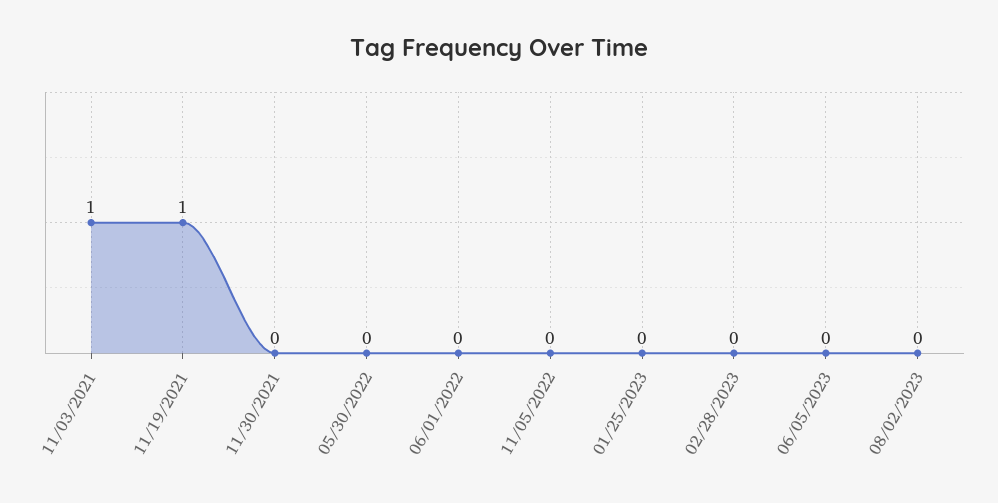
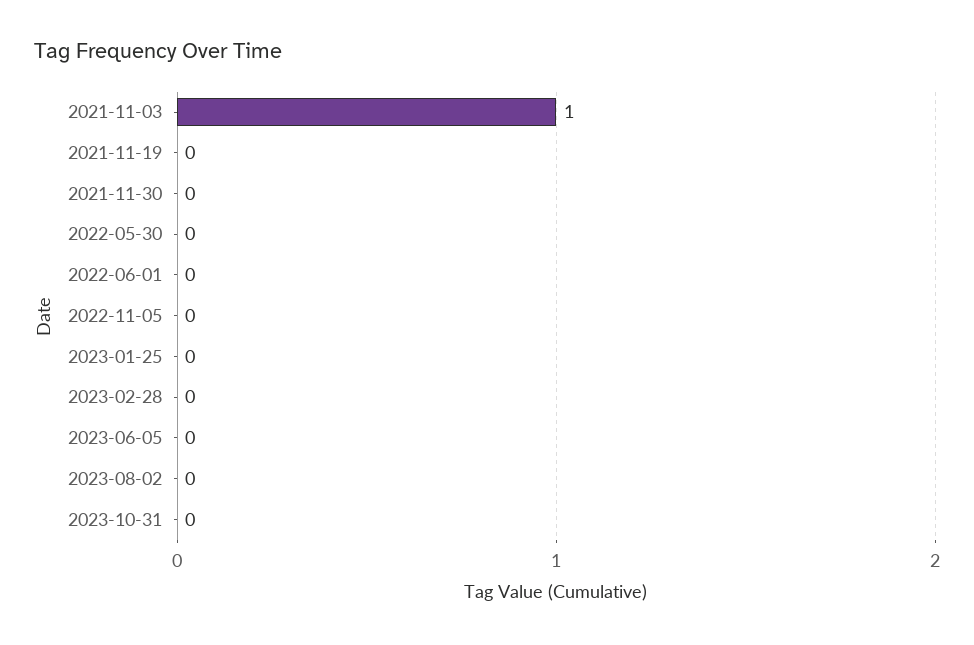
11/19/2021: 1 -> 0
2023-10-31: none -> 0

